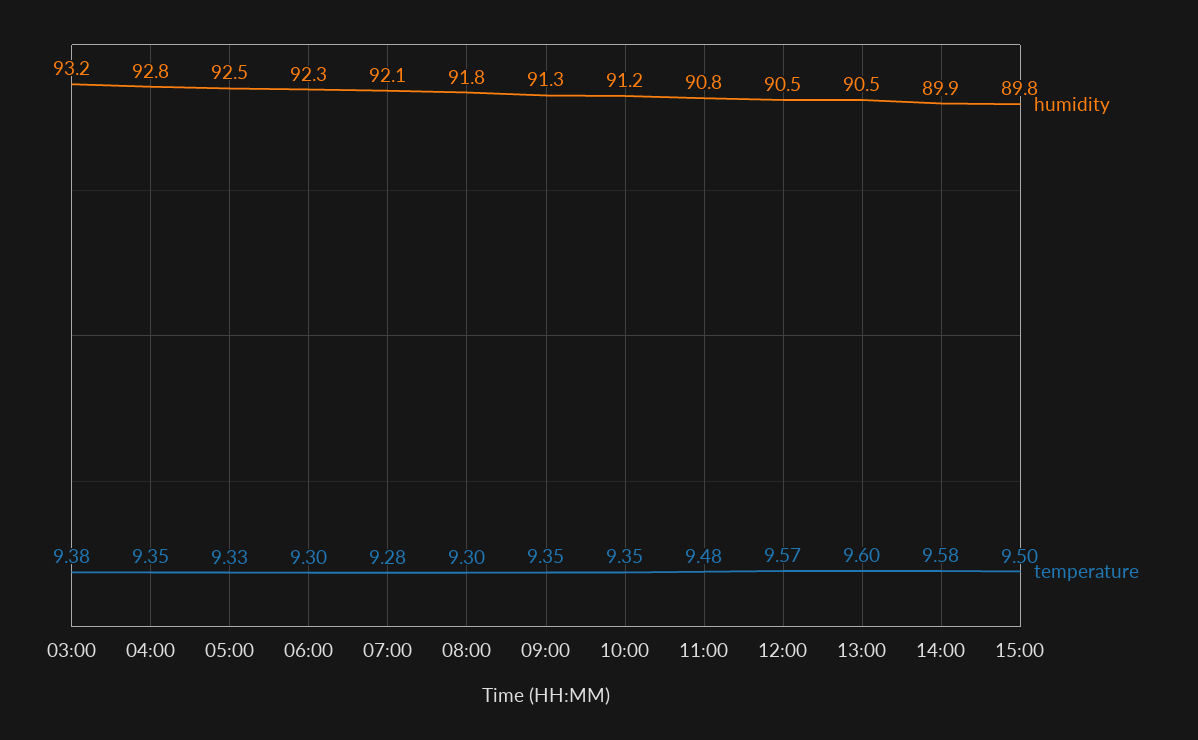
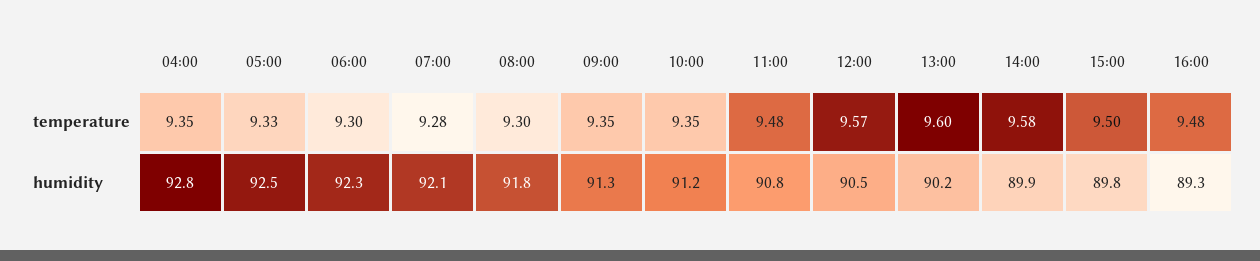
humidity, 03:00: 93.2 -> none
temperature, 03:00: 9.38 -> none
humidity, 13:00: 90.5 -> 90.2
temperature, 16:00: none -> 9.48
humidity, 16:00: none -> 89.3

